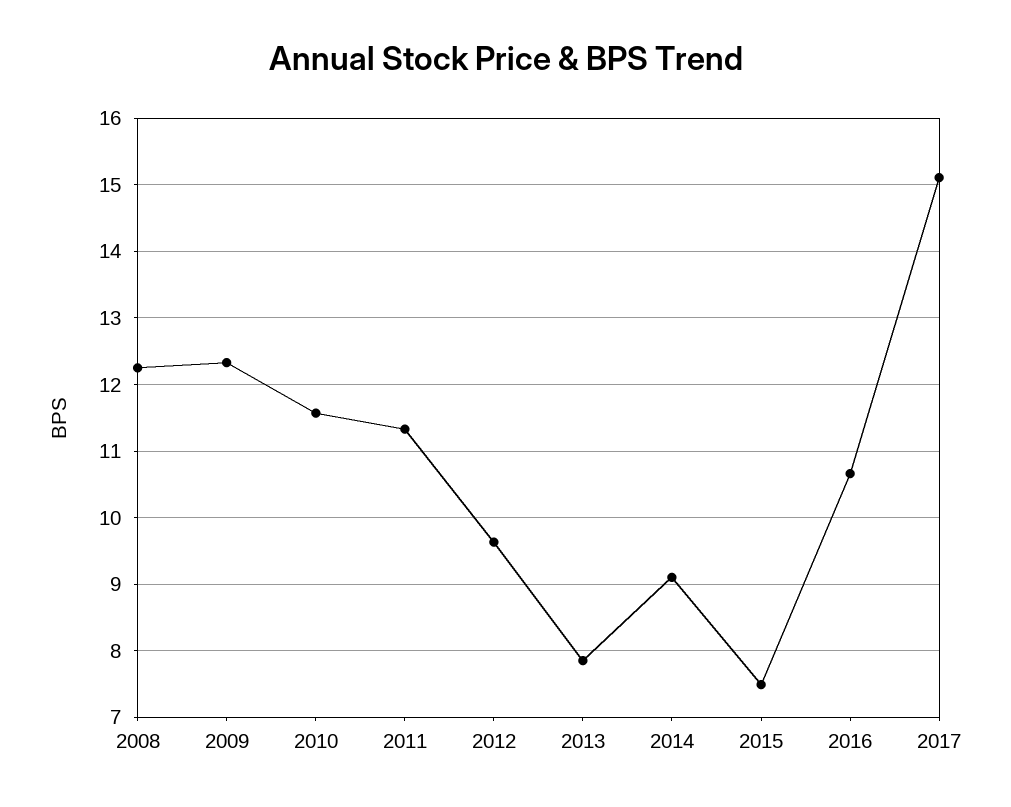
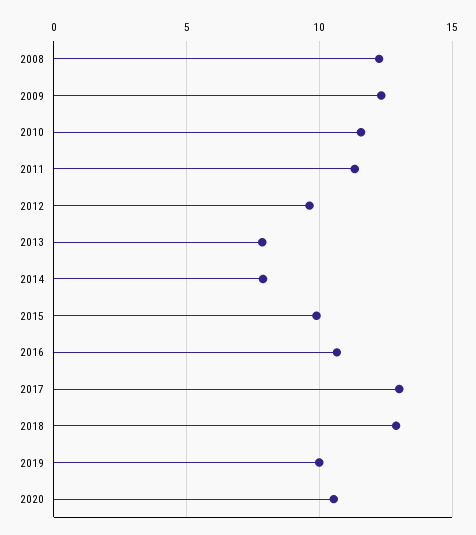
2014: 9.1 -> 8
2015: 7.5 -> 10
2017: 15.1 -> 13
2018: none -> 13
2019: none -> 10
2020: none -> 10.5

